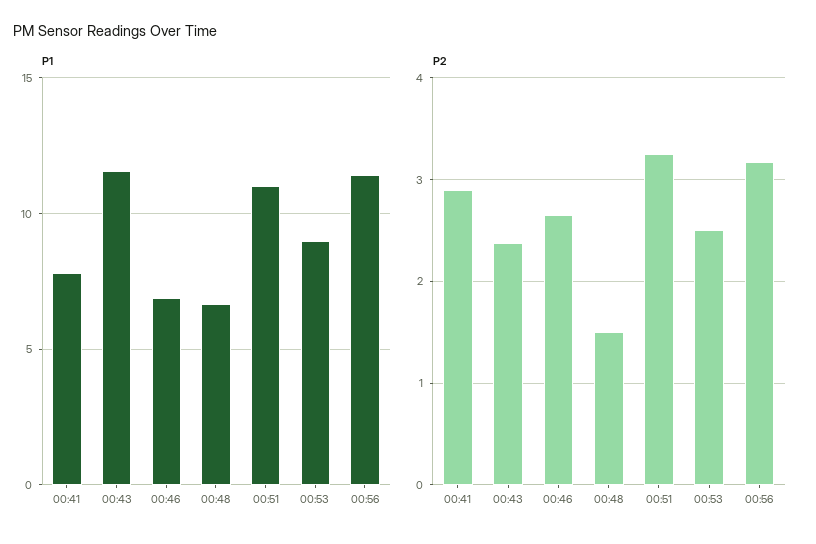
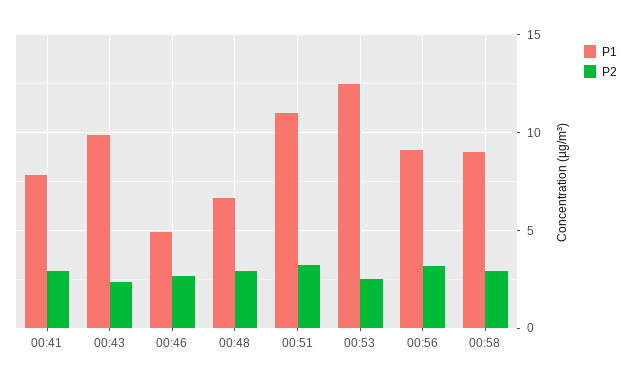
P1, 00:43: 11.5 -> 10
P1, 00:46: 7 -> 5
P1, 00:53: 9 -> 12.5
P1, 00:56: 11.5 -> 9
P2, 00:48: 1.5 -> 3
P1, 00:58: none -> 9
P2, 00:58: none -> 3

